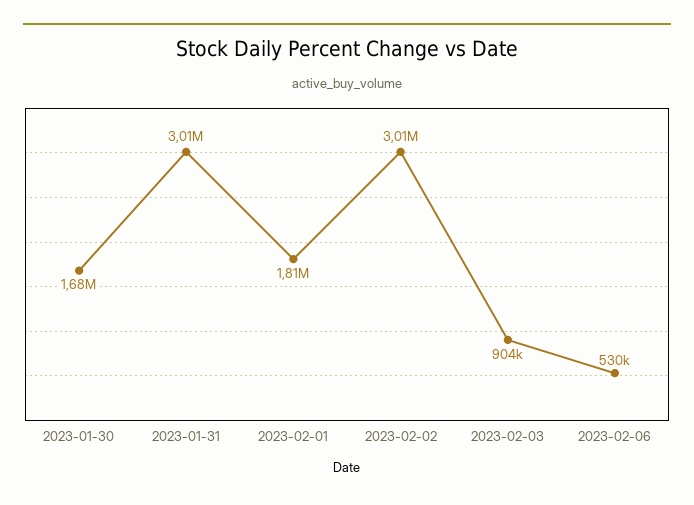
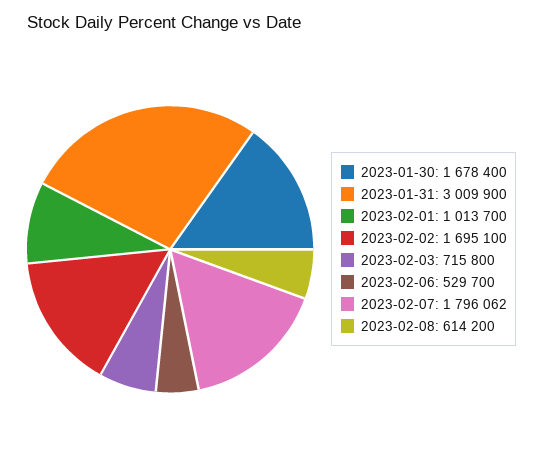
2023-02-01: 1810000 -> 1013700
2023-02-02: 3010000 -> 1695100
2023-02-03: 904000 -> 715800
2023-02-07: none -> 1796062
2023-02-08: none -> 614200

